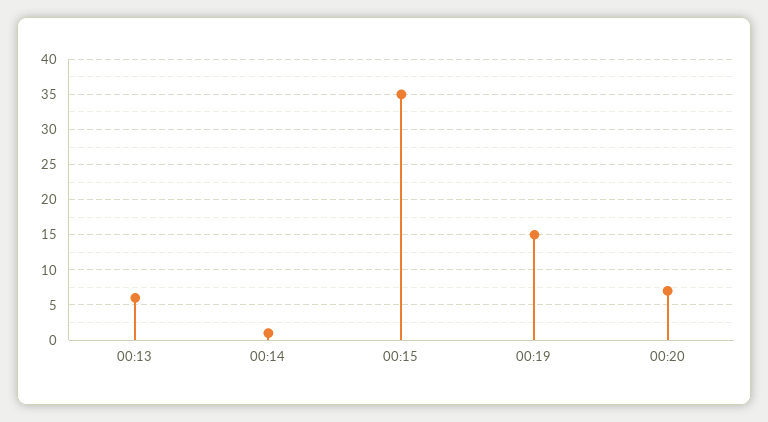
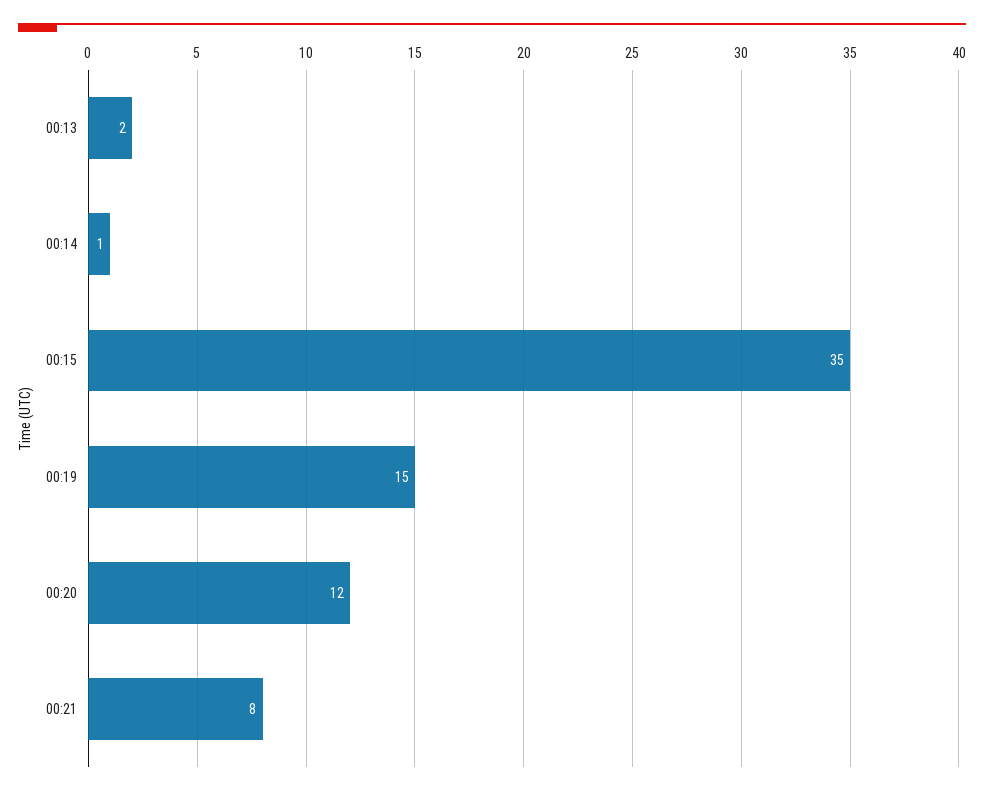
00:13: 6 -> 2
00:20: 7 -> 12
00:21: none -> 8

